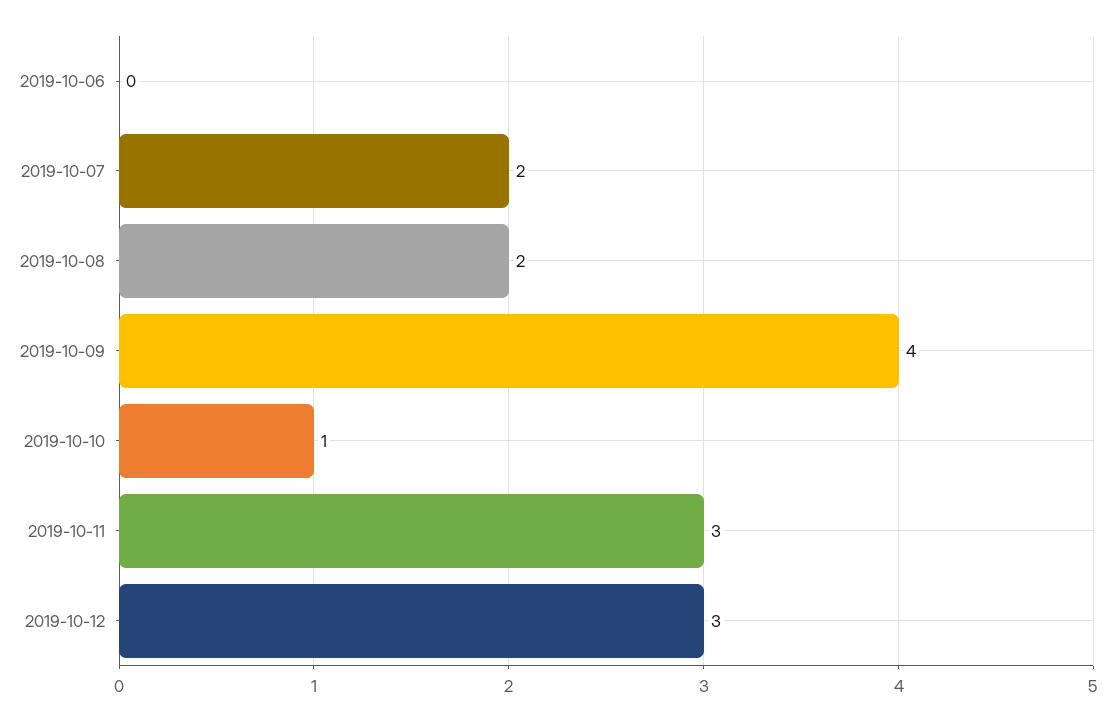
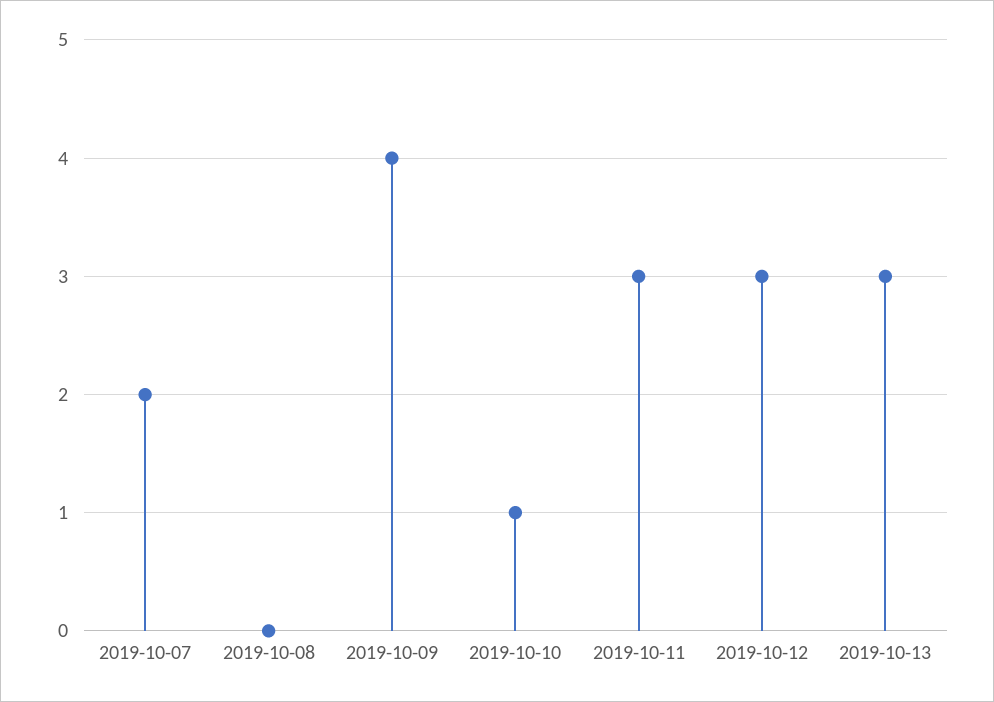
2019-10-06: 0 -> none
2019-10-08: 2 -> 0
2019-10-13: none -> 3

